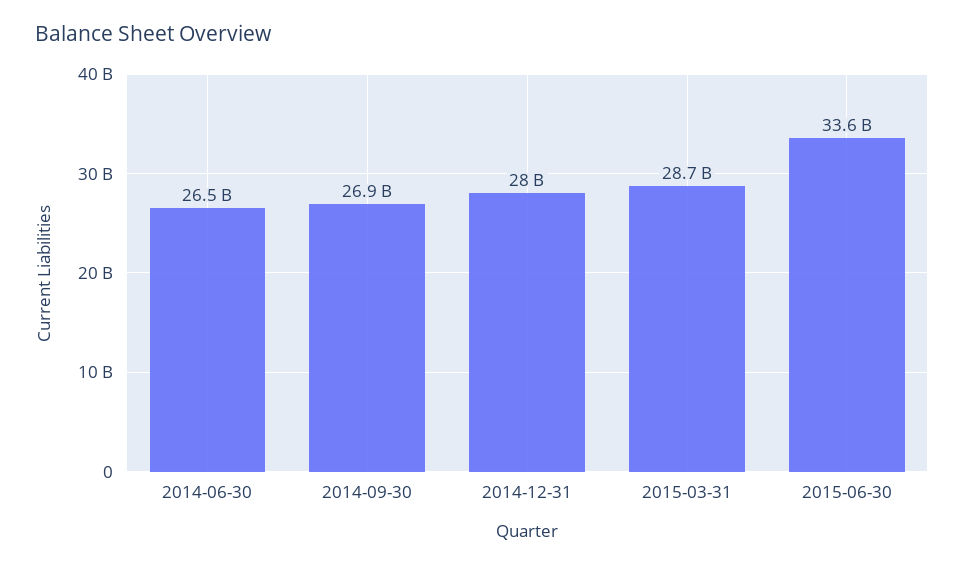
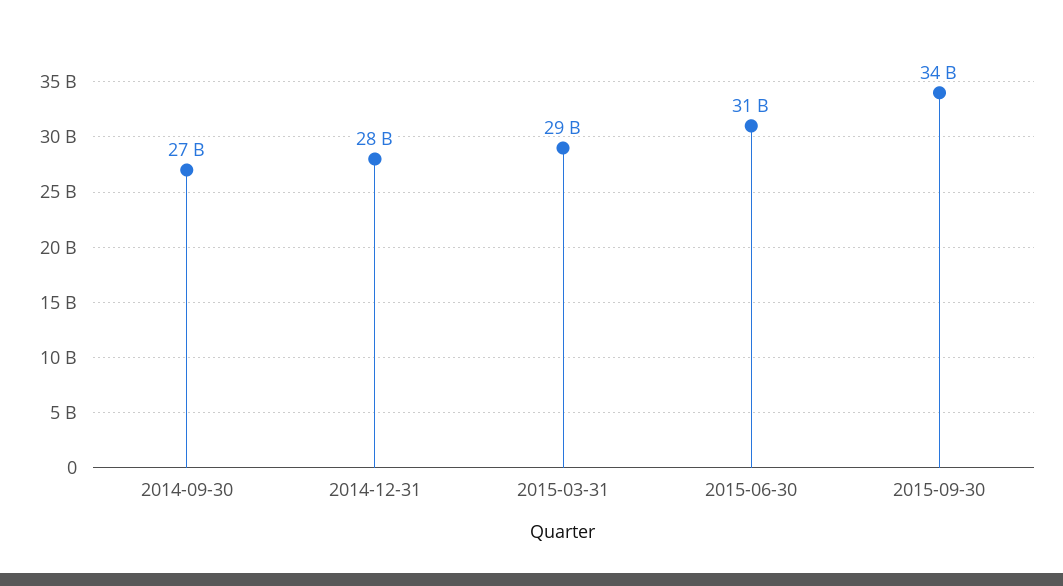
2014-06-30: 26500000000 -> none
2015-06-30: 33600000000 -> 31000000000
2015-09-30: none -> 34000000000

